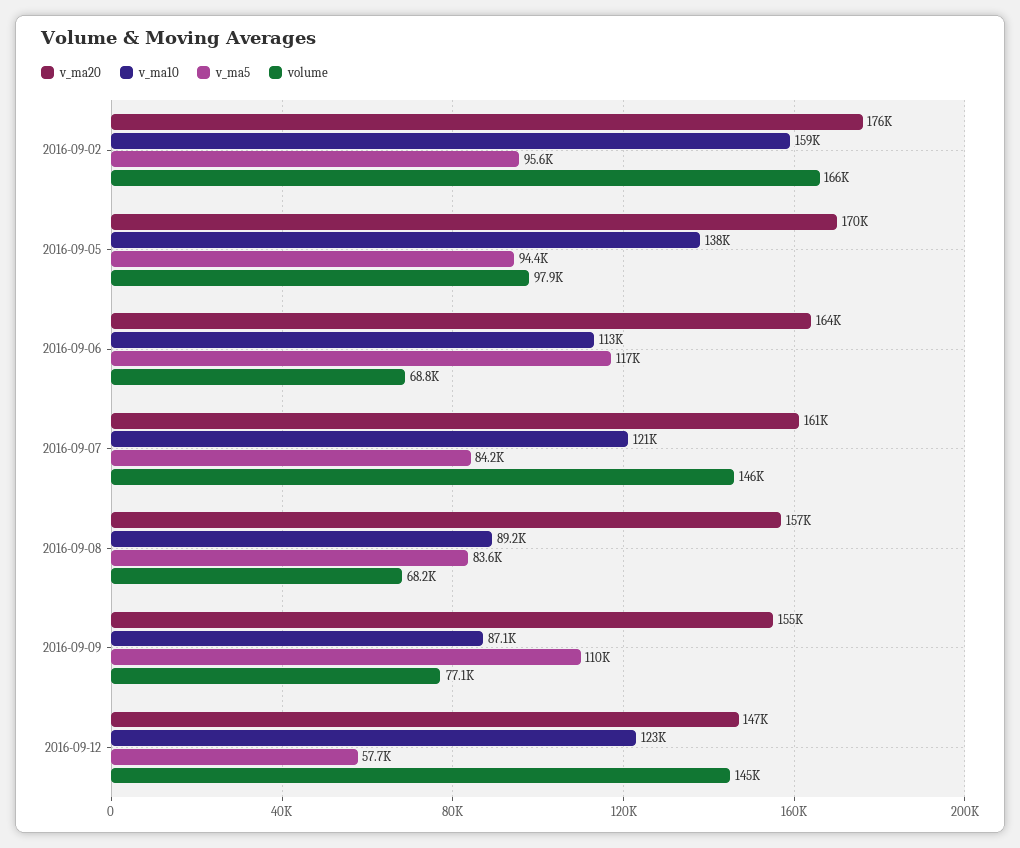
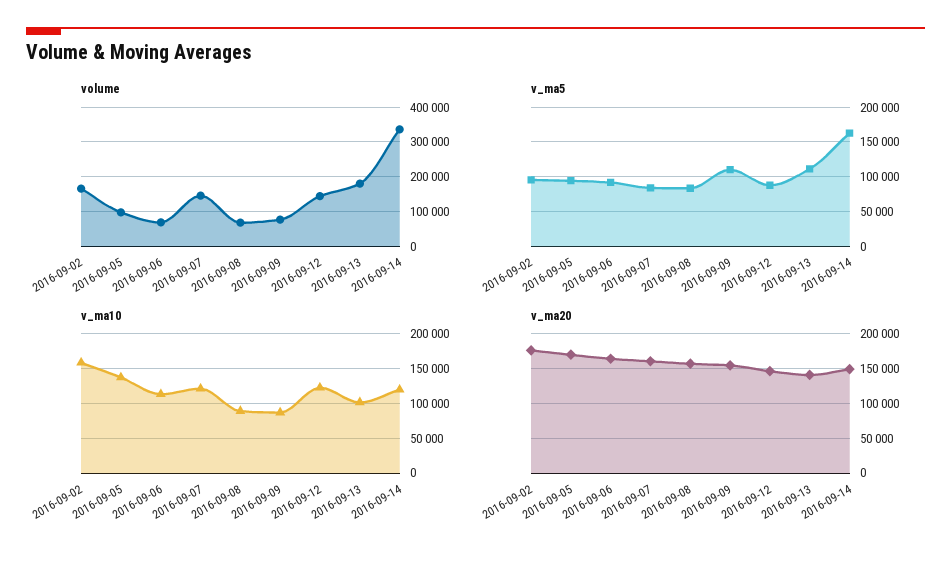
v_ma5, 2016-09-06: 117000 -> 90000
v_ma5, 2016-09-12: 57700 -> 90000
volume, 2016-09-13: none -> 180000
volume, 2016-09-14: none -> 340000
v_ma5, 2016-09-13: none -> 110000
v_ma5, 2016-09-14: none -> 160000
v_ma10, 2016-09-13: none -> 100000
v_ma10, 2016-09-14: none -> 120000
v_ma20, 2016-09-13: none -> 140000
v_ma20, 2016-09-14: none -> 150000

